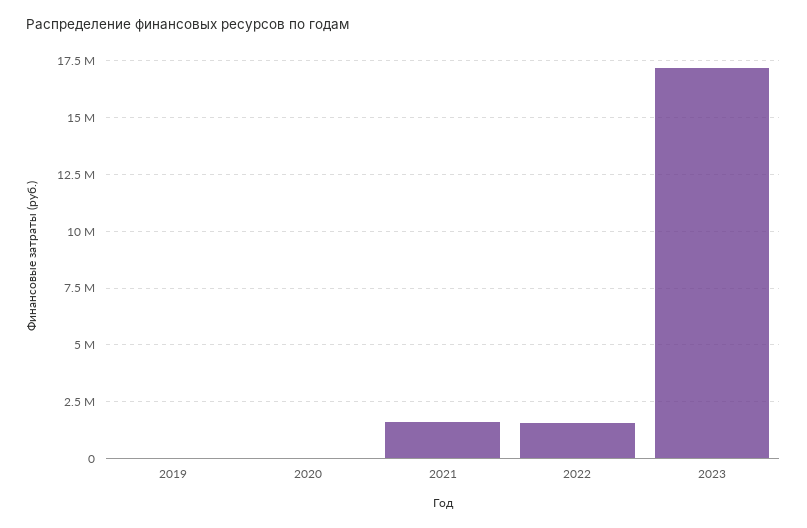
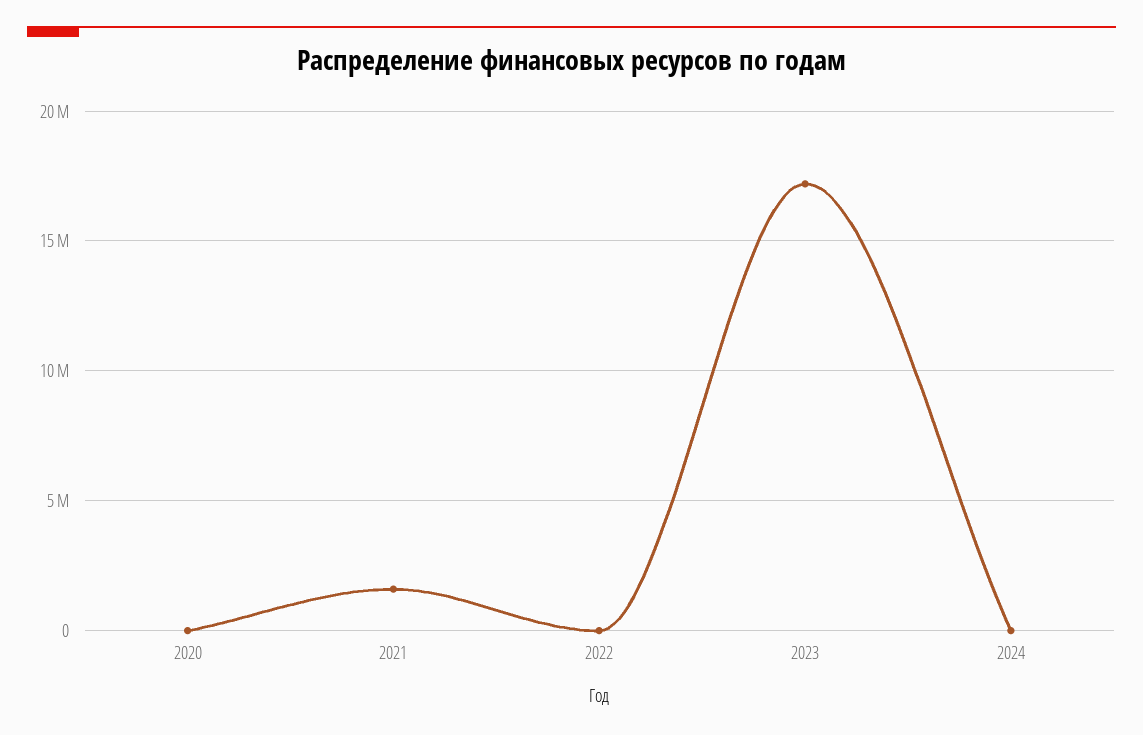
2019: 0 -> none
2022: 1500000 -> 0
2024: none -> 0

